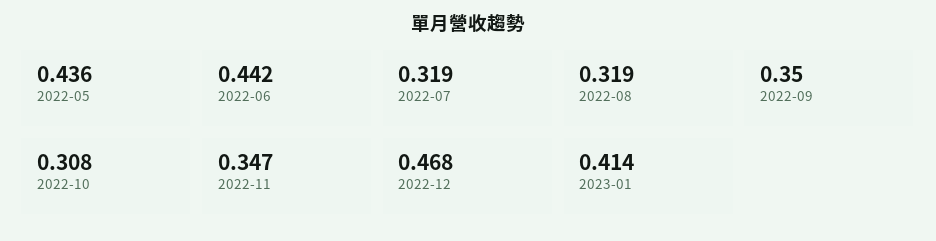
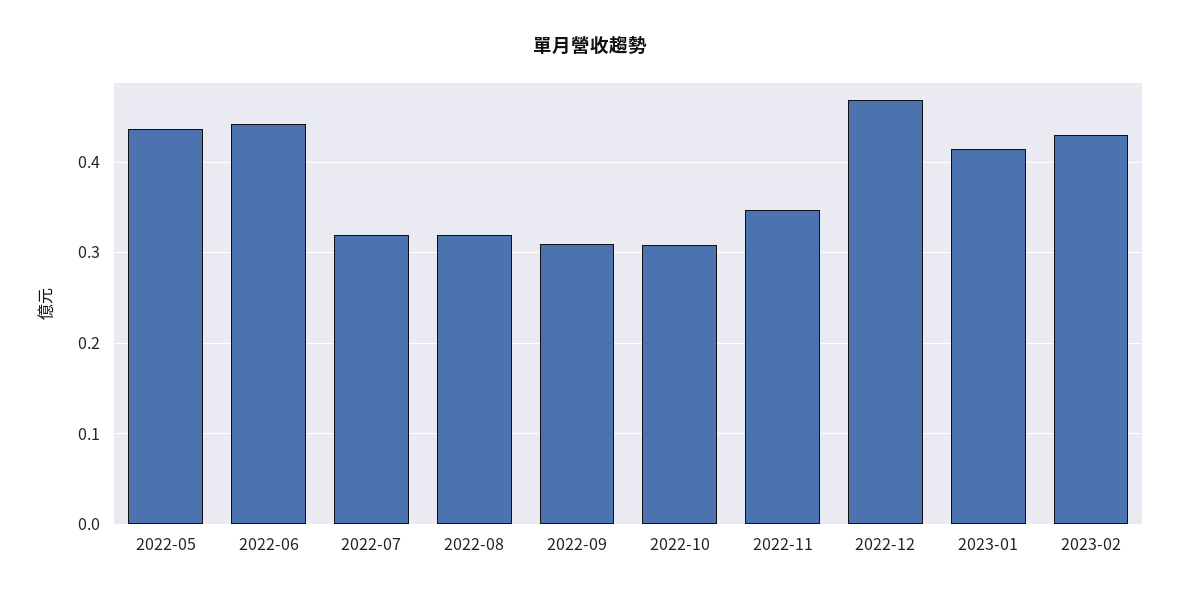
2022-09: 0.35 -> 0.31
2023-02: none -> 0.43

